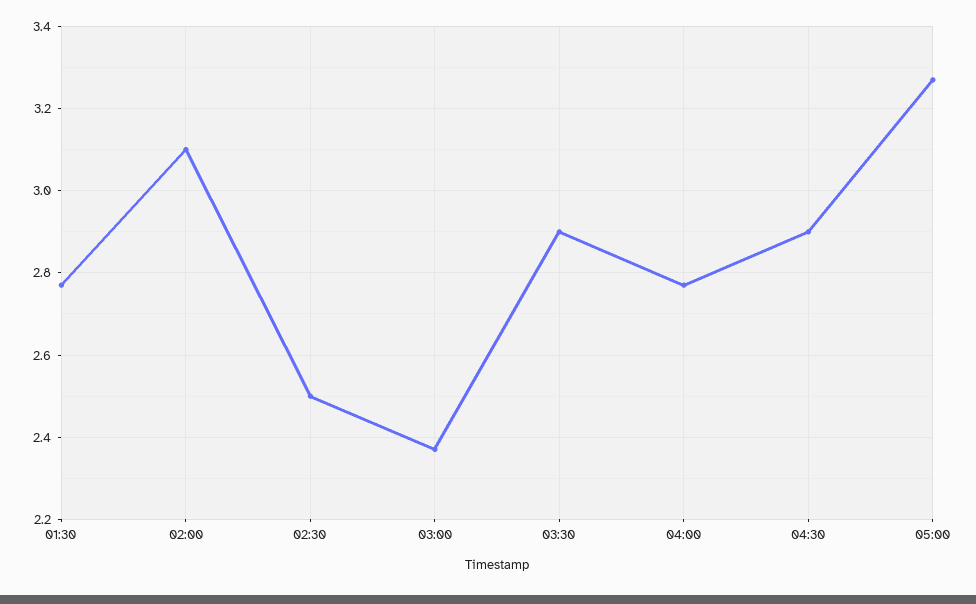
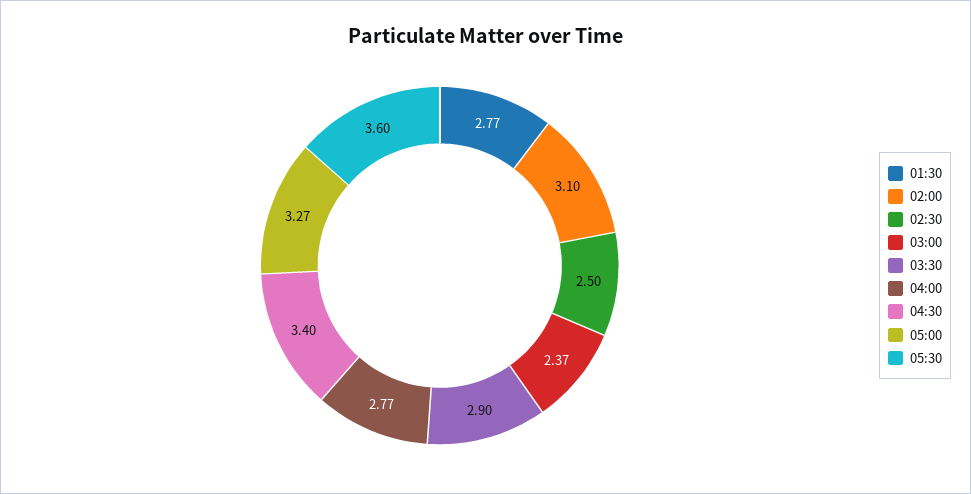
04:30: 2.9 -> 3.4
05:30: none -> 3.6

